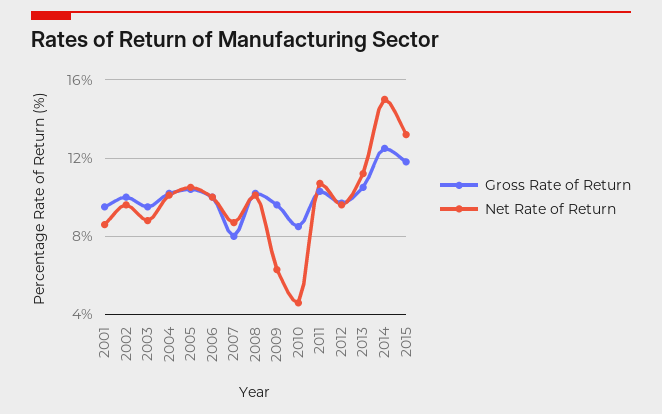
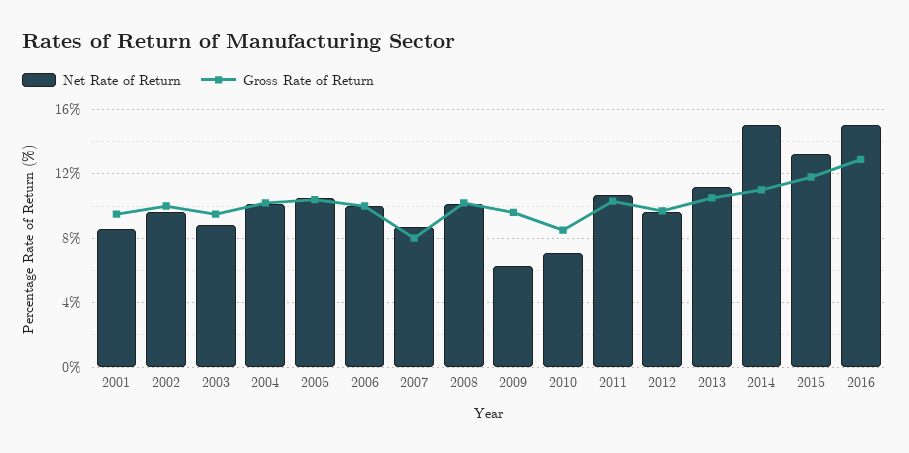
Net Rate of Return, 2010: 4.5 -> 7
Gross Rate of Return, 2014: 12.5 -> 11
Net Rate of Return, 2016: none -> 15
Gross Rate of Return, 2016: none -> 13

